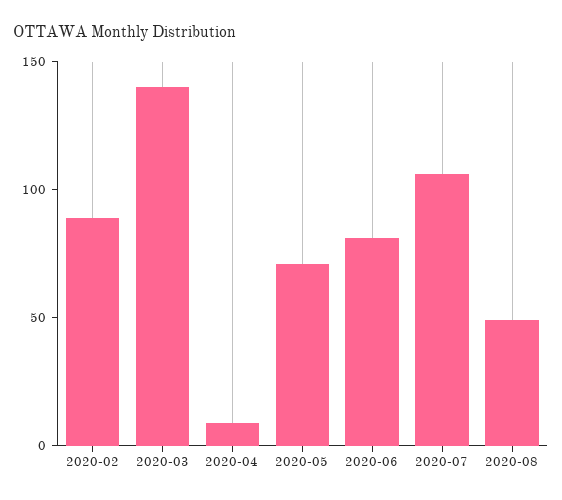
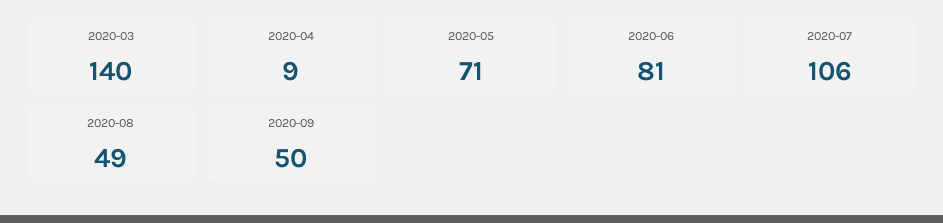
2020-02: 90 -> none
2020-09: none -> 50

